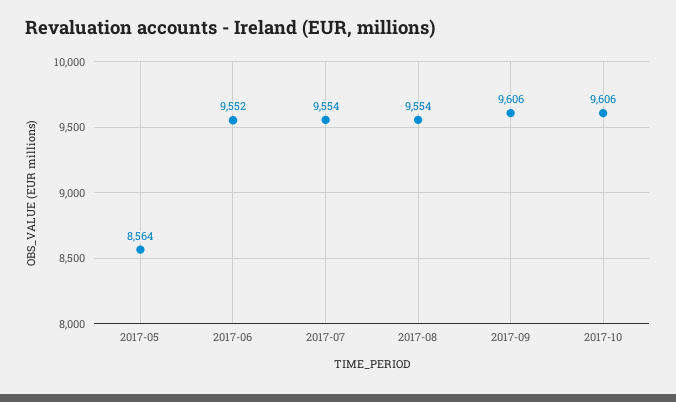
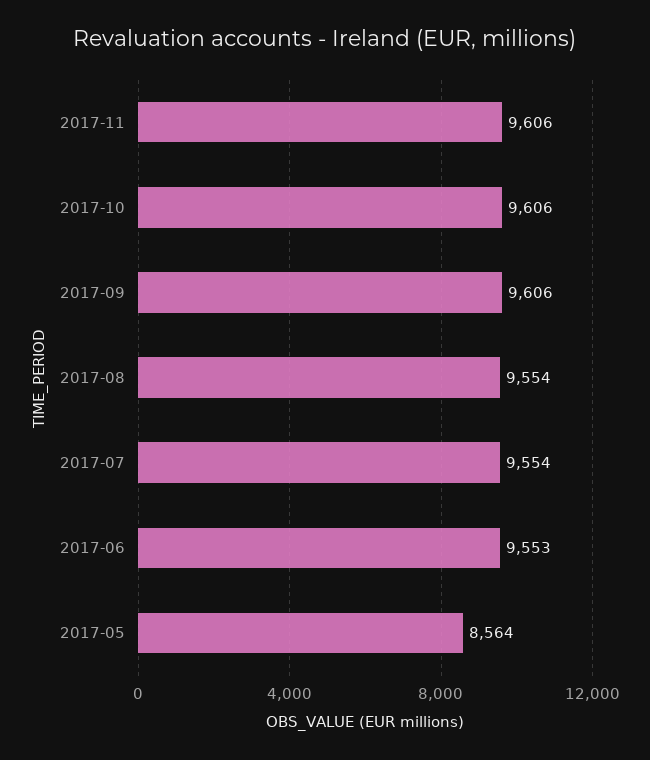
2017-06: 9552 -> 9553
2017-11: none -> 9606

